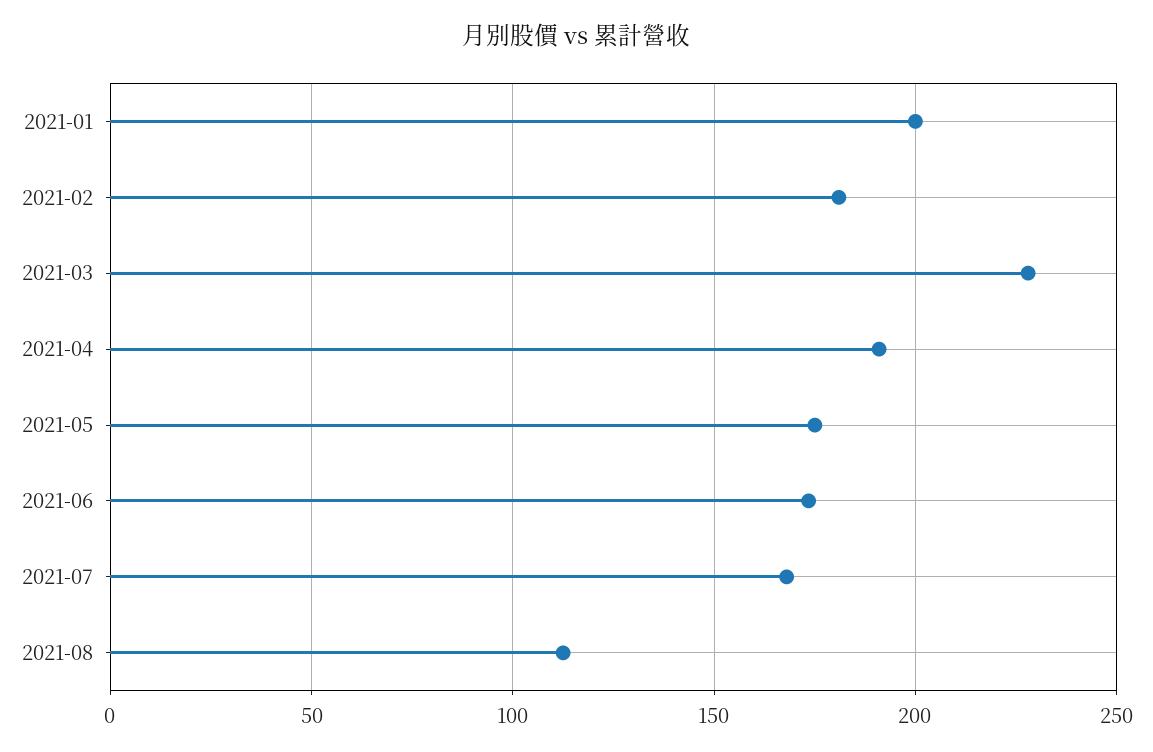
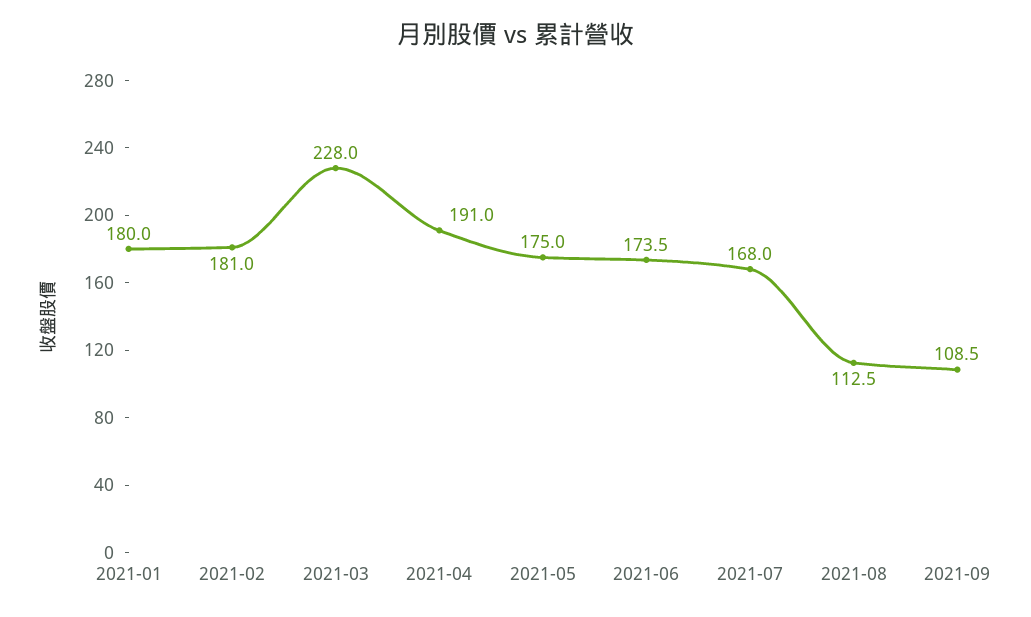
2021-01: 200 -> 180
2021-09: none -> 108.5

